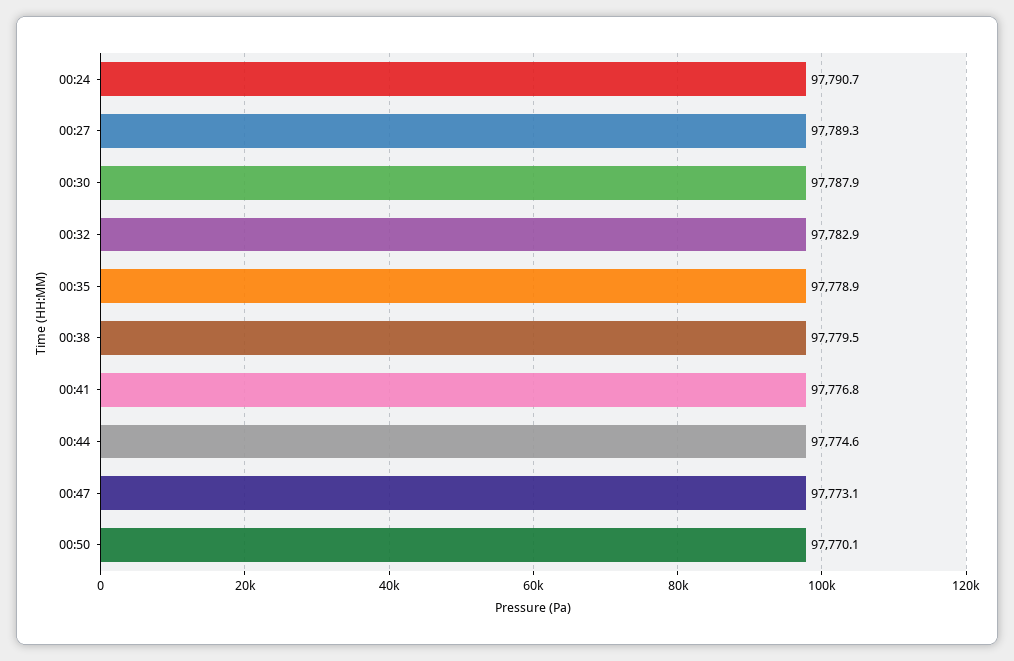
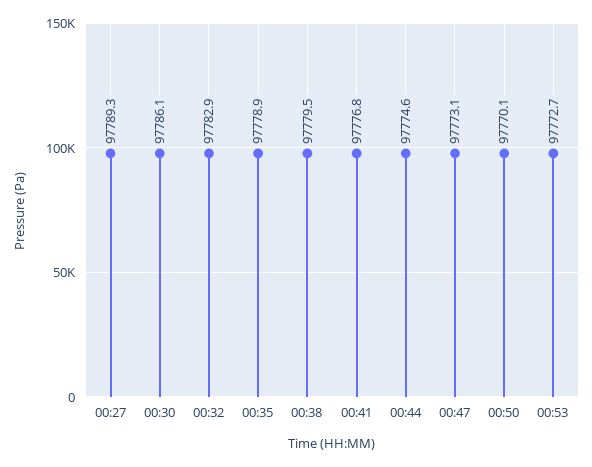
00:24: 97790.7 -> none
00:30: 97787.9 -> 97786.1
00:53: none -> 97772.7

